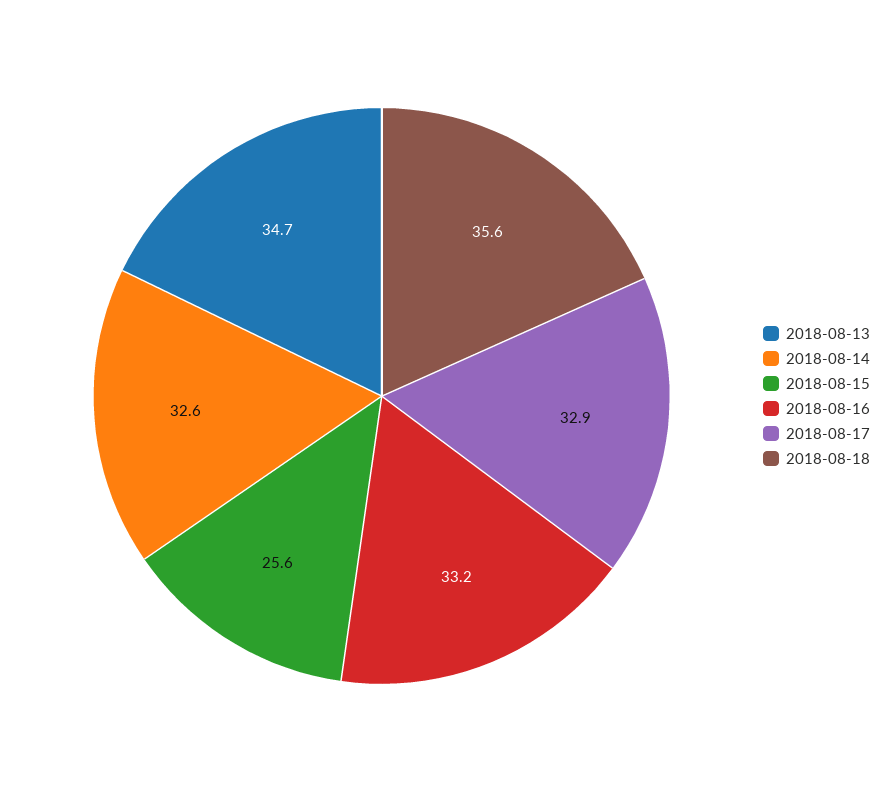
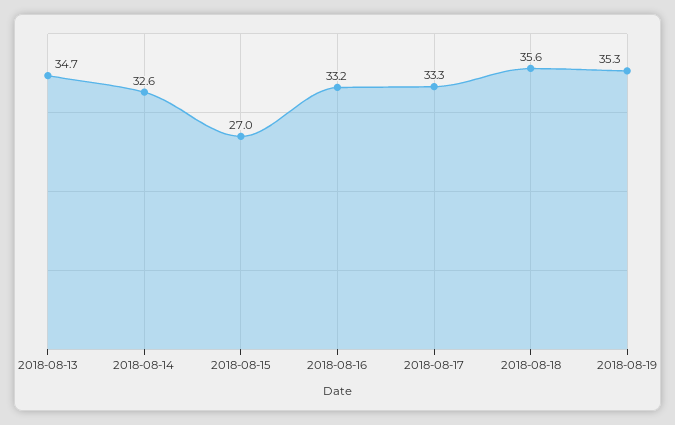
2018-08-15: 25.6 -> 27
2018-08-17: 32.9 -> 33.3
2018-08-19: none -> 35.3

